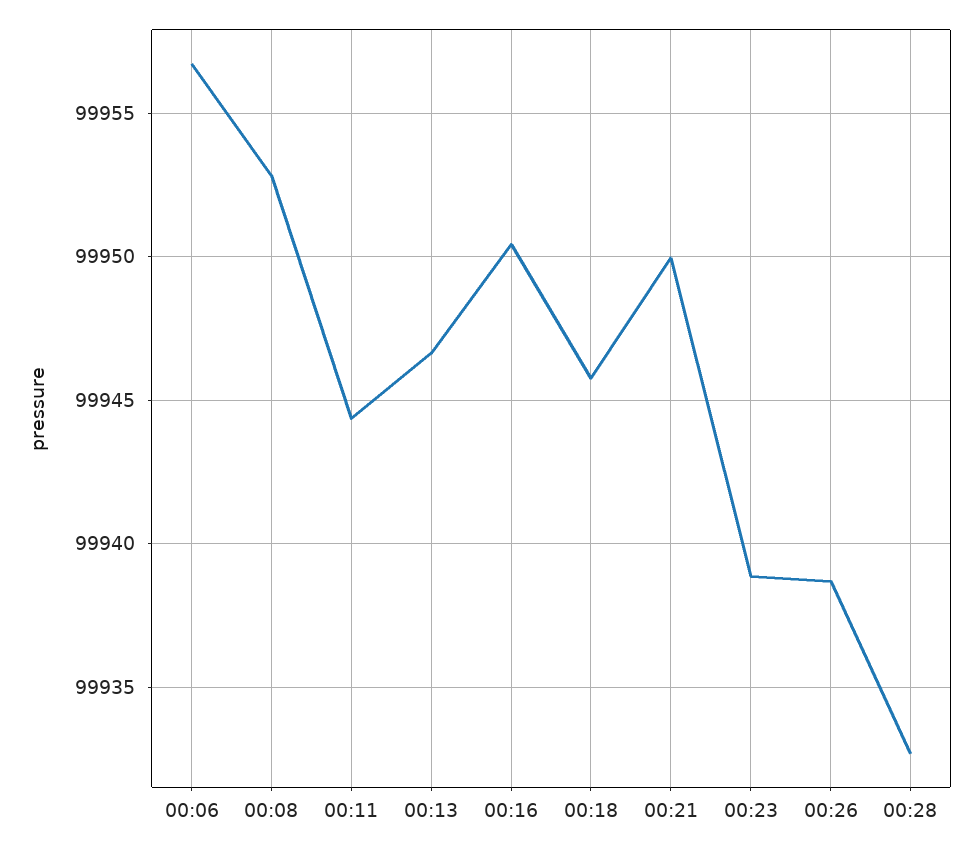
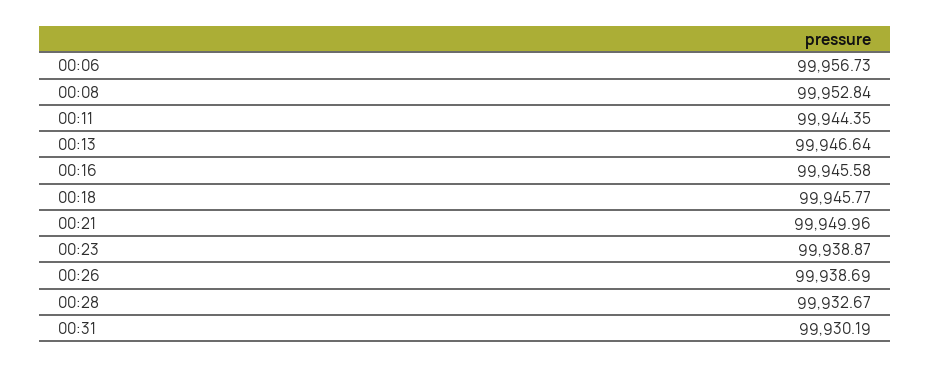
00:16: 99950.5 -> 99945.58
00:31: none -> 99930.19

